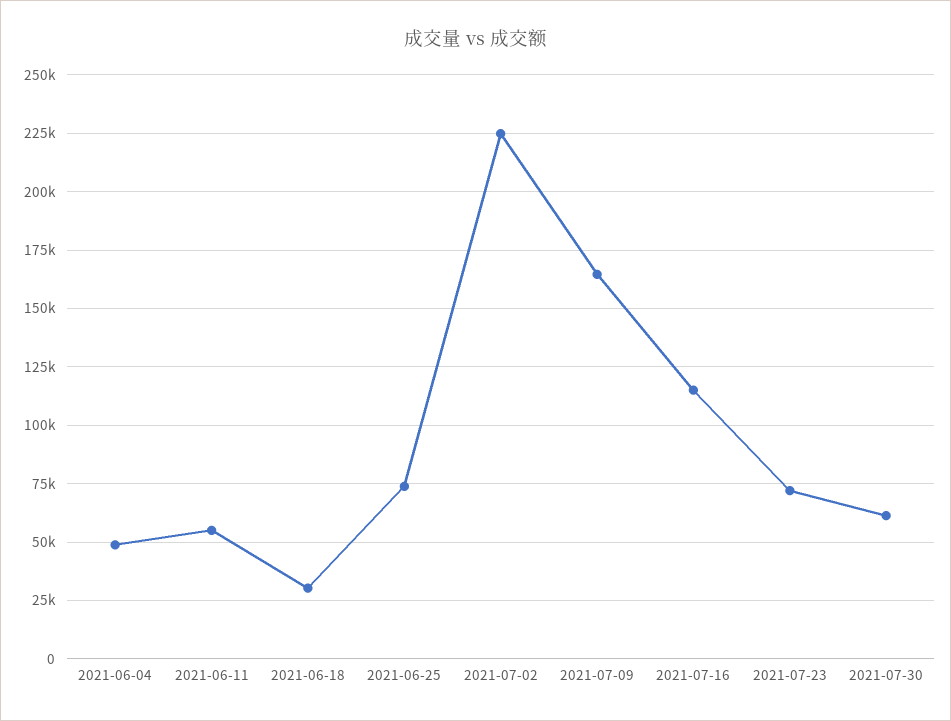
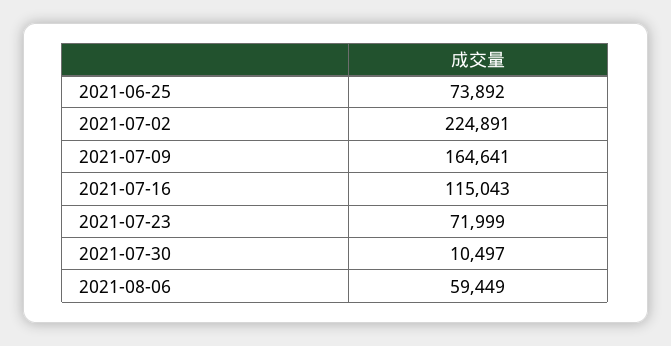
2021-06-04: 50000 -> none
2021-06-11: 55000 -> none
2021-06-18: 30000 -> none
2021-07-30: 60000 -> 10497
2021-08-06: none -> 59449

